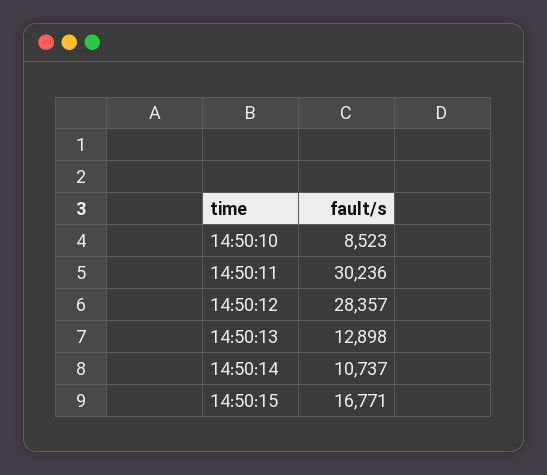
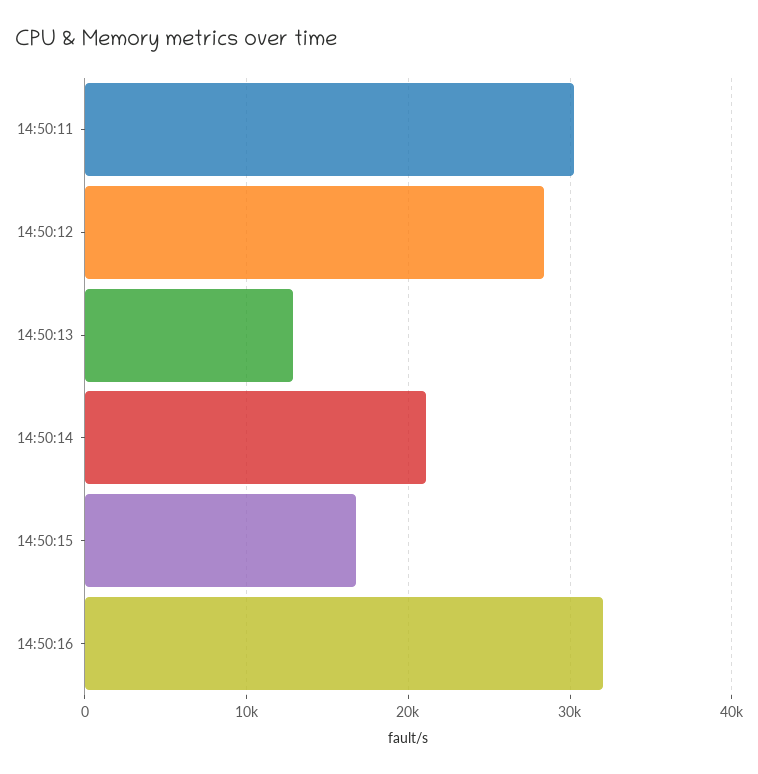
14:50:10: 8523 -> none
14:50:14: 10737 -> 21000
14:50:16: none -> 32000

